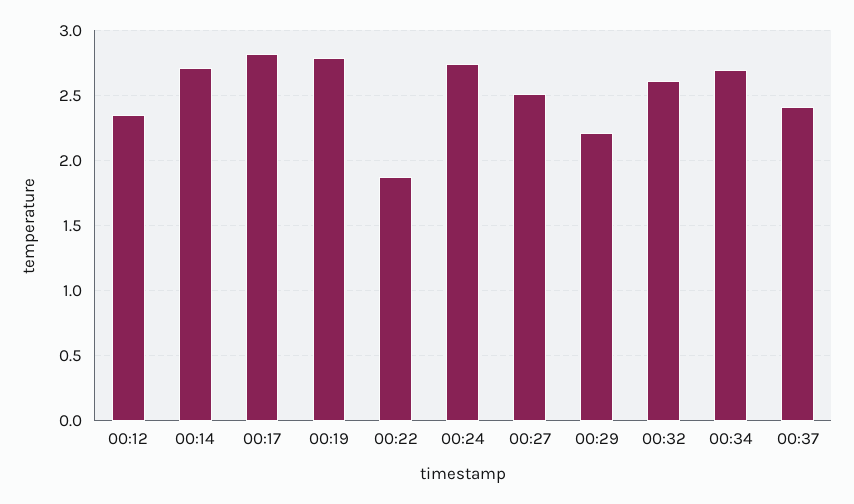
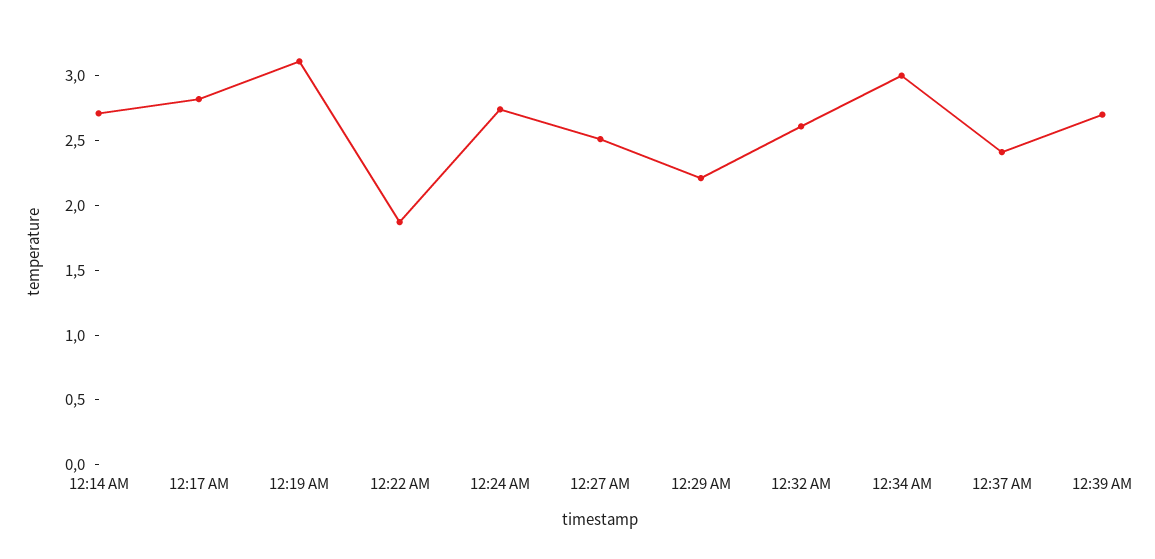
00:12: 2.35 -> none
00:19: 2.8 -> 3.1
00:34: 2.7 -> 3
12:39 AM: none -> 2.7

